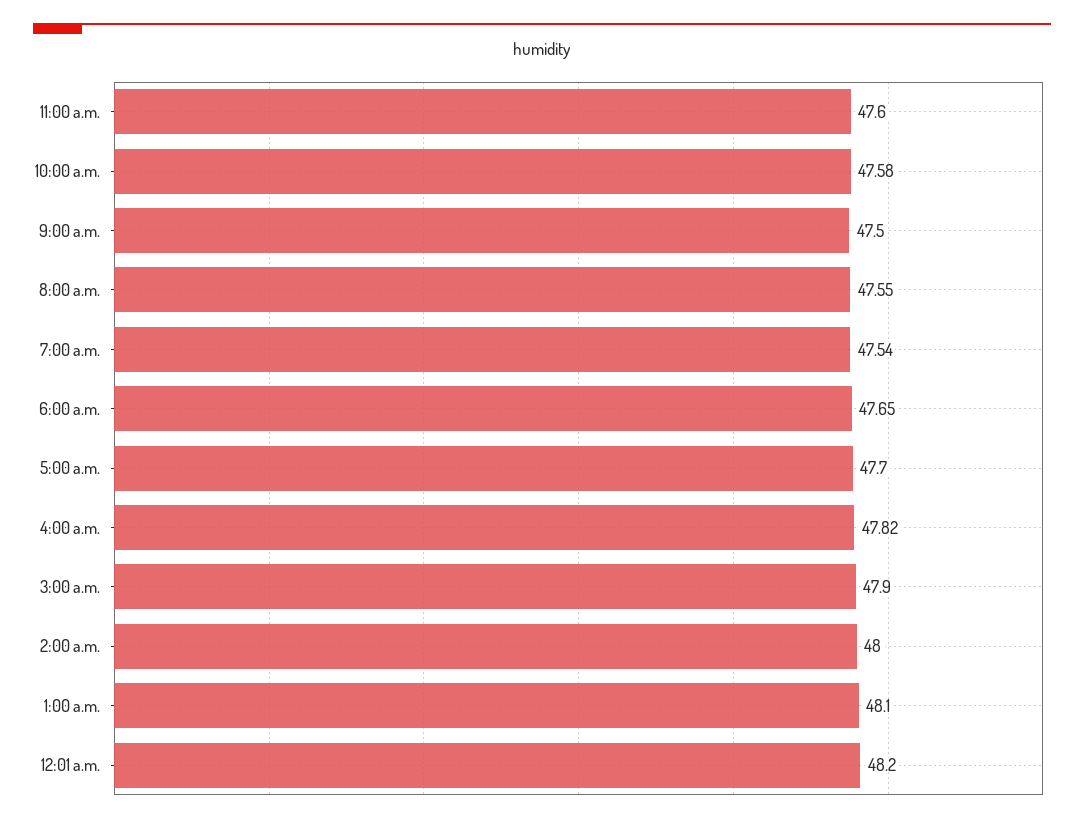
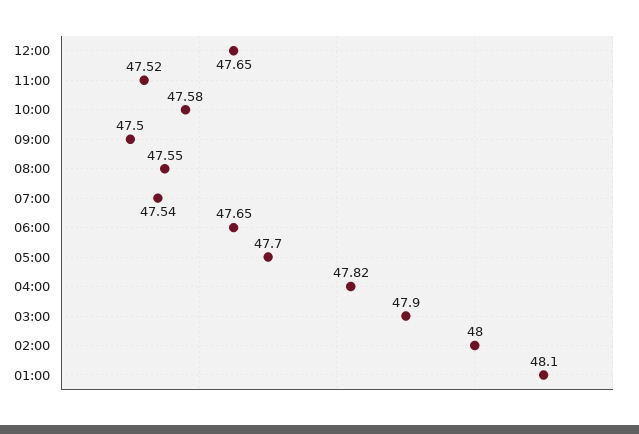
11:00 a.m.: 47.6 -> 47.52
12:01 a.m.: 48.2 -> none
12:00: none -> 47.65

